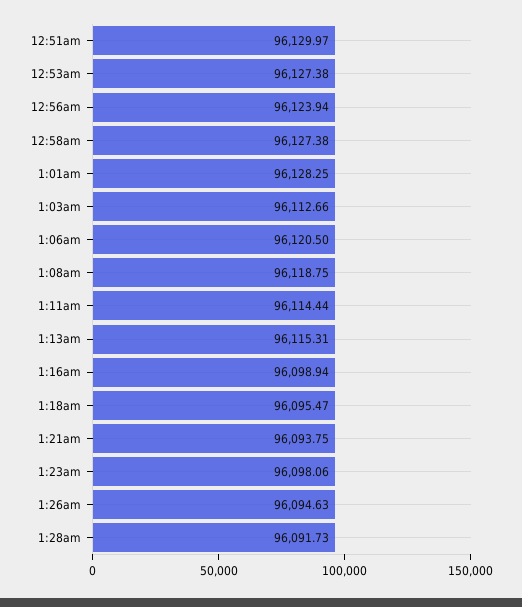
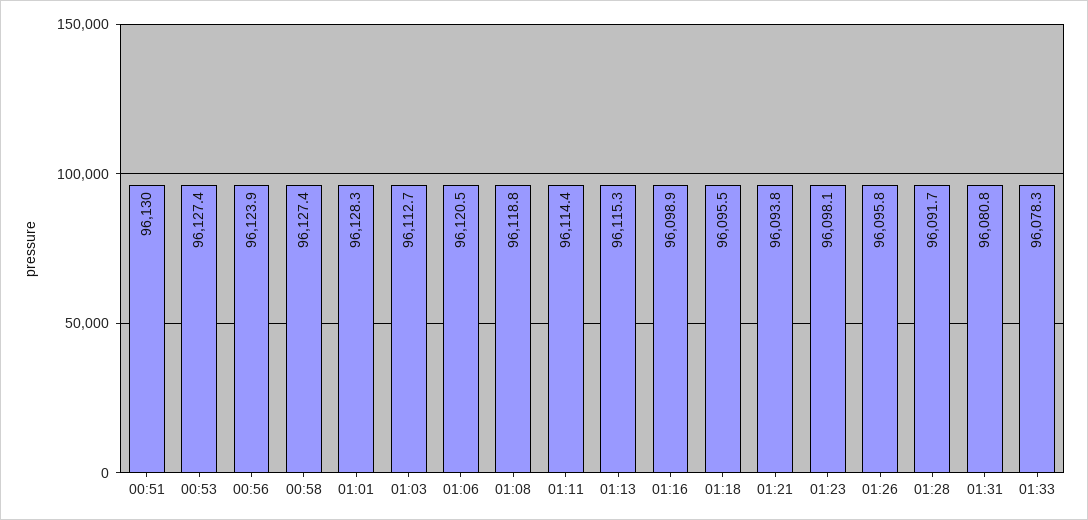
1:26am: 96094.63 -> 96095.8
01:31: none -> 96080.8
01:33: none -> 96078.3

